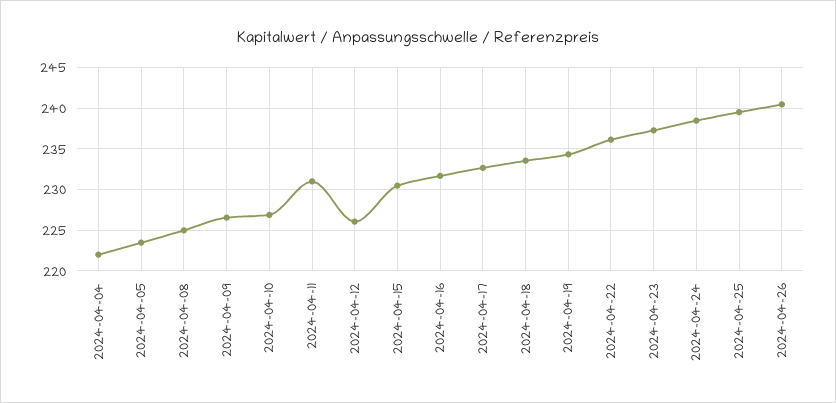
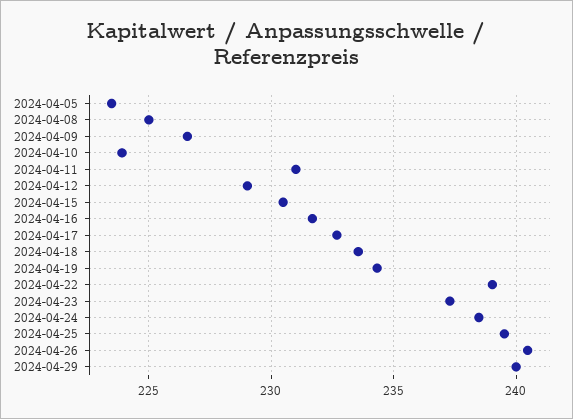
2024-04-04: 222 -> none
2024-04-10: 227 -> 224
2024-04-12: 226 -> 229
2024-04-22: 236 -> 239
2024-04-29: none -> 240

